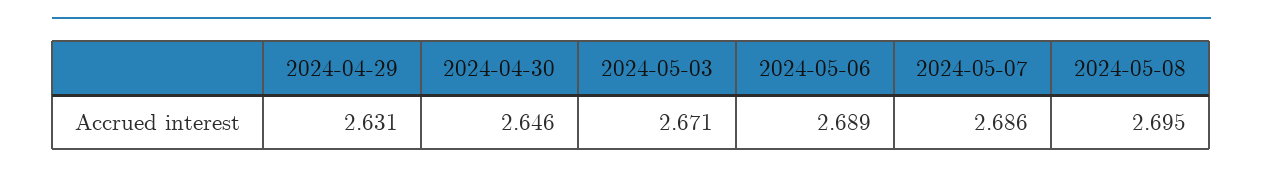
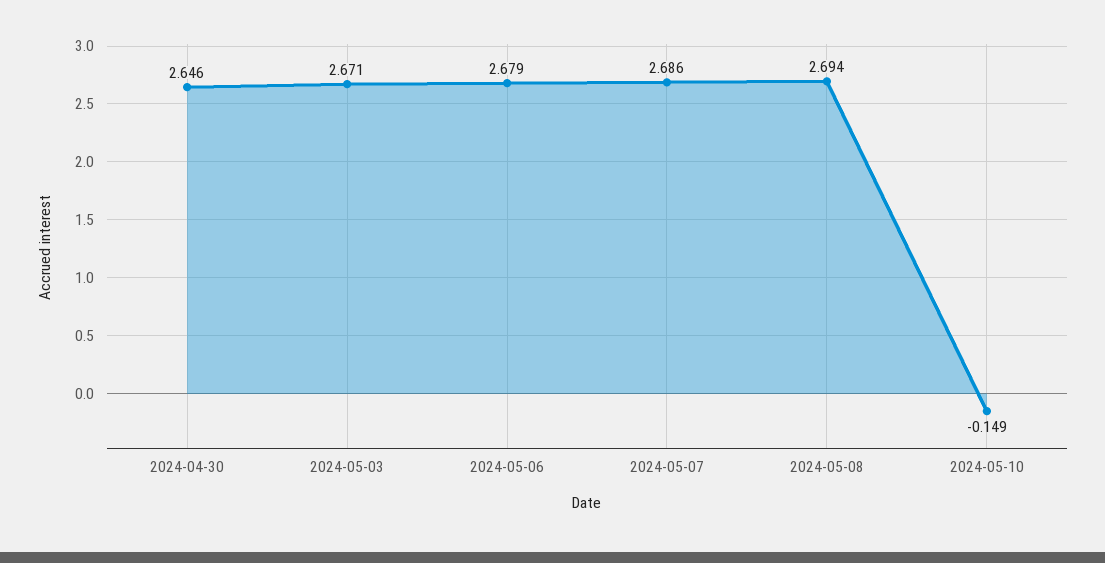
2024-04-29: 2.631 -> none
2024-05-06: 2.689 -> 2.679
2024-05-08: 2.695 -> 2.694
2024-05-10: none -> -0.149

